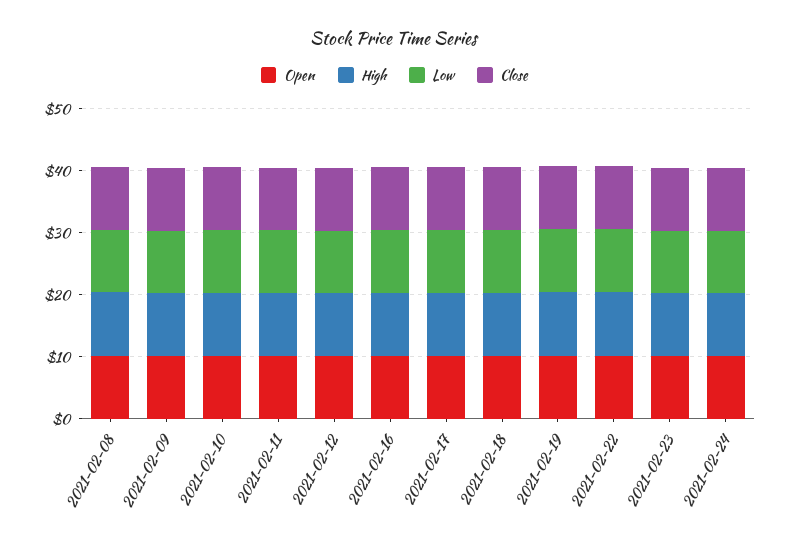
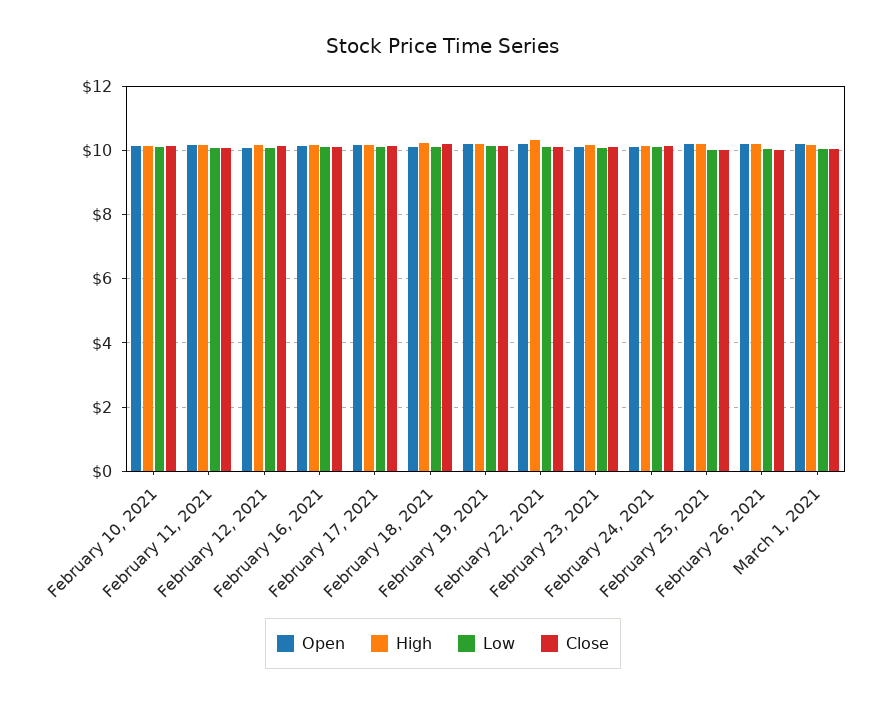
Open, 2021-02-08: 10 -> none
High, 2021-02-08: 10 -> none
Low, 2021-02-08: 10 -> none
Close, 2021-02-08: 10 -> none
Open, 2021-02-09: 10 -> none
High, 2021-02-09: 10 -> none
Low, 2021-02-09: 10 -> none
Close, 2021-02-09: 10 -> none
Open, February 25, 2021: none -> 10.2
High, February 25, 2021: none -> 10.2
Low, February 25, 2021: none -> 10
Close, February 25, 2021: none -> 10
Open, February 26, 2021: none -> 10.2
High, February 26, 2021: none -> 10.2
Low, February 26, 2021: none -> 10
Close, February 26, 2021: none -> 10
Open, March 1, 2021: none -> 10.2
High, March 1, 2021: none -> 10.2
Low, March 1, 2021: none -> 10
Close, March 1, 2021: none -> 10

